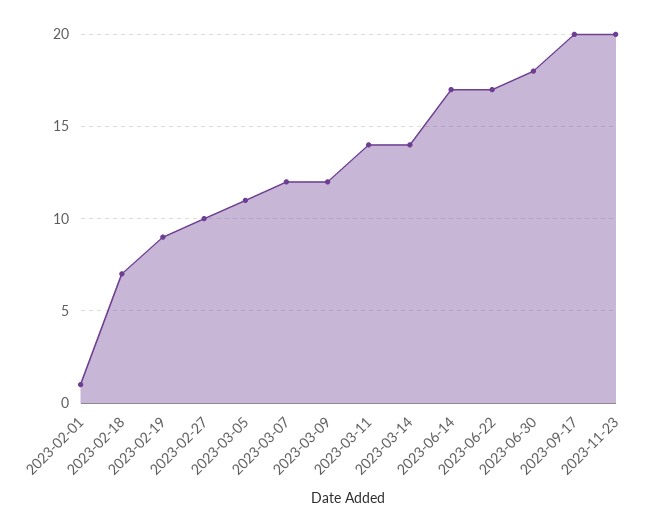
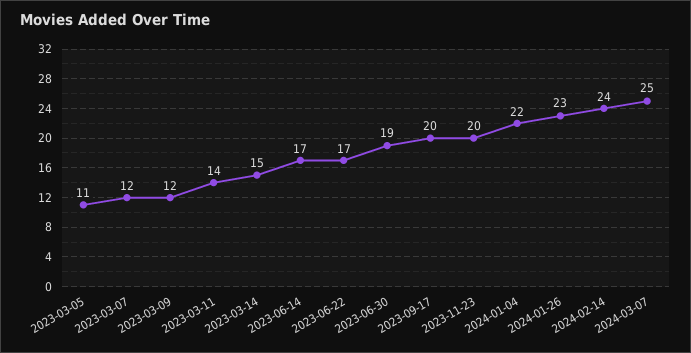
2023-02-01: 1 -> none
2023-02-18: 7 -> none
2023-02-19: 9 -> none
2023-02-27: 10 -> none
2023-03-14: 14 -> 15
2023-06-30: 18 -> 19
2024-01-04: none -> 22
2024-01-26: none -> 23
2024-02-14: none -> 24
2024-03-07: none -> 25

